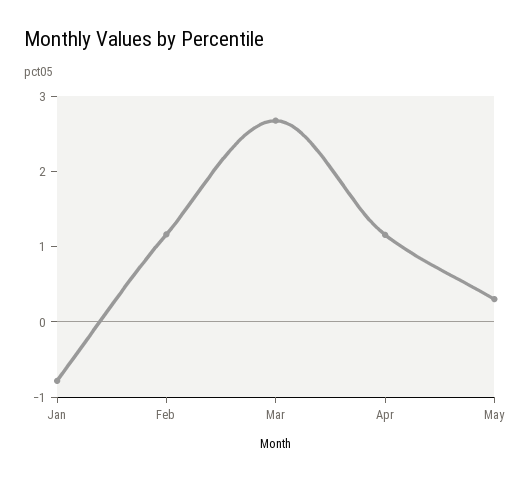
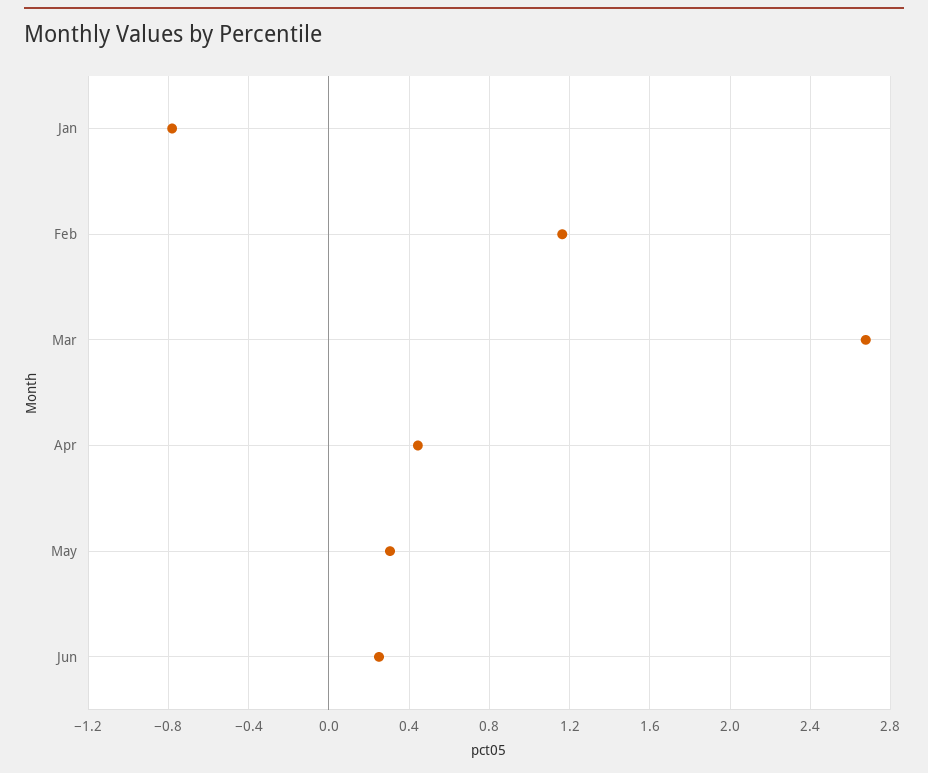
Apr: 1.2 -> 0.45
Jun: none -> 0.25

